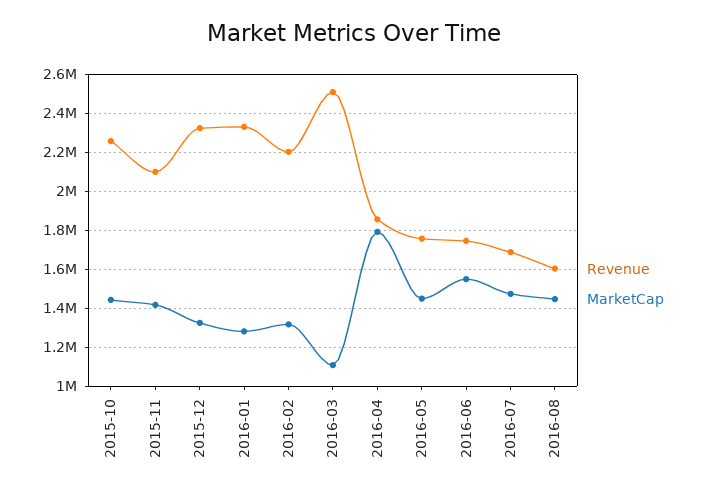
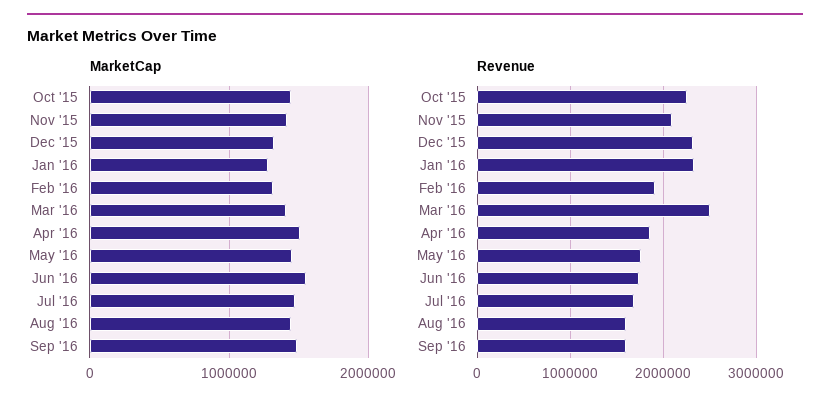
Revenue, 2016-02: 2200000 -> 1900000
MarketCap, 2016-03: 1100000 -> 1400000
MarketCap, 2016-04: 1800000 -> 1500000
MarketCap, Sep '16: none -> 1500000
Revenue, Sep '16: none -> 1600000

